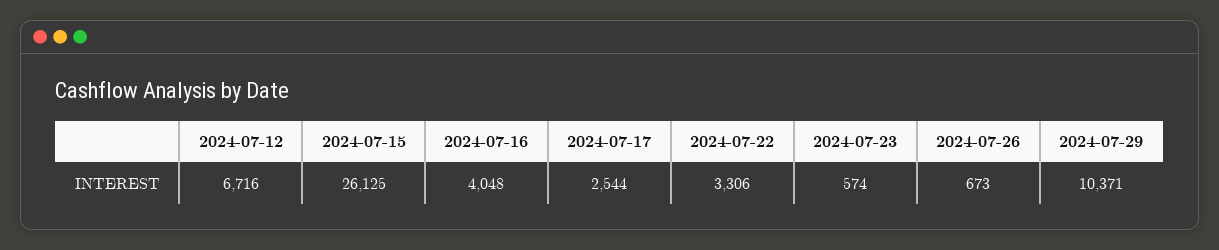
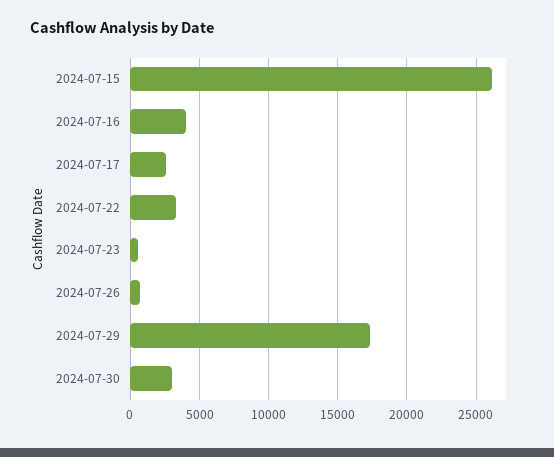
2024-07-12: 6716 -> none
2024-07-29: 10371 -> 17500
2024-07-30: none -> 3000

